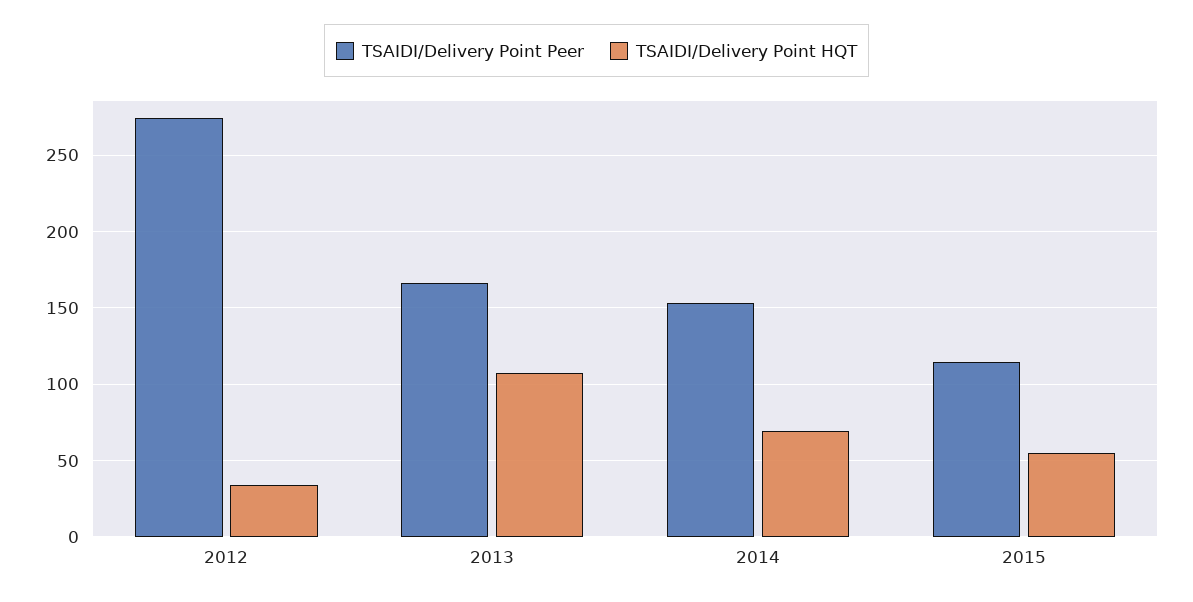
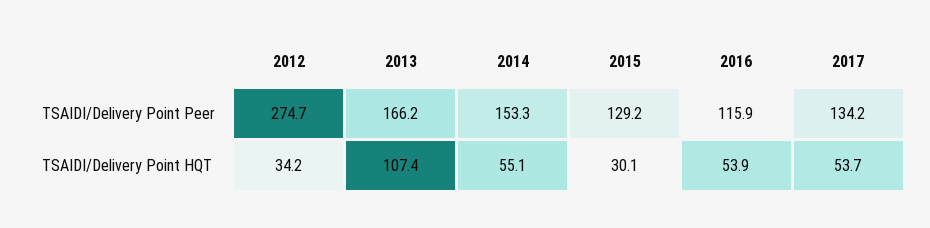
TSAIDI/Delivery Point HQT, 2014: 70 -> 55.1
TSAIDI/Delivery Point Peer, 2015: 115 -> 129.2
TSAIDI/Delivery Point HQT, 2015: 55 -> 30.1
TSAIDI/Delivery Point Peer, 2016: none -> 115.9
TSAIDI/Delivery Point Peer, 2017: none -> 134.2
TSAIDI/Delivery Point HQT, 2016: none -> 53.9
TSAIDI/Delivery Point HQT, 2017: none -> 53.7

